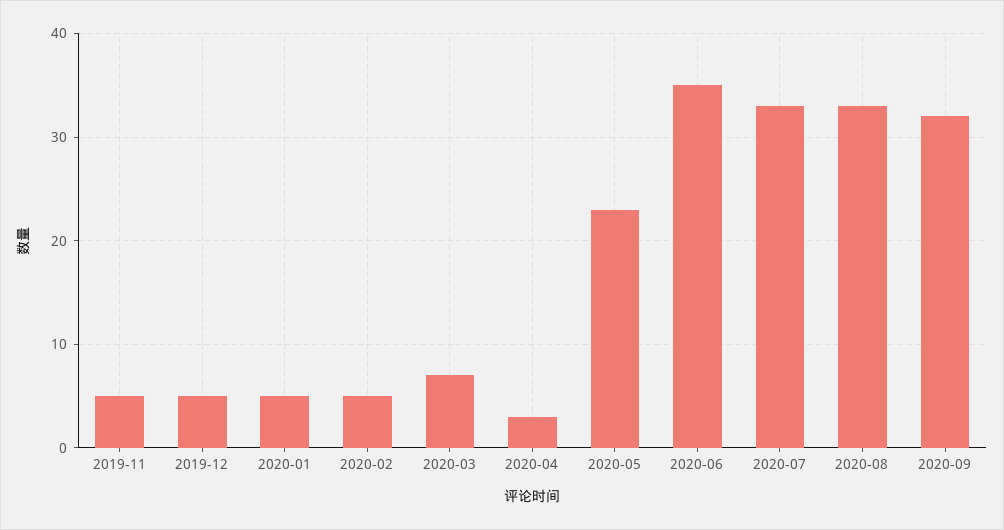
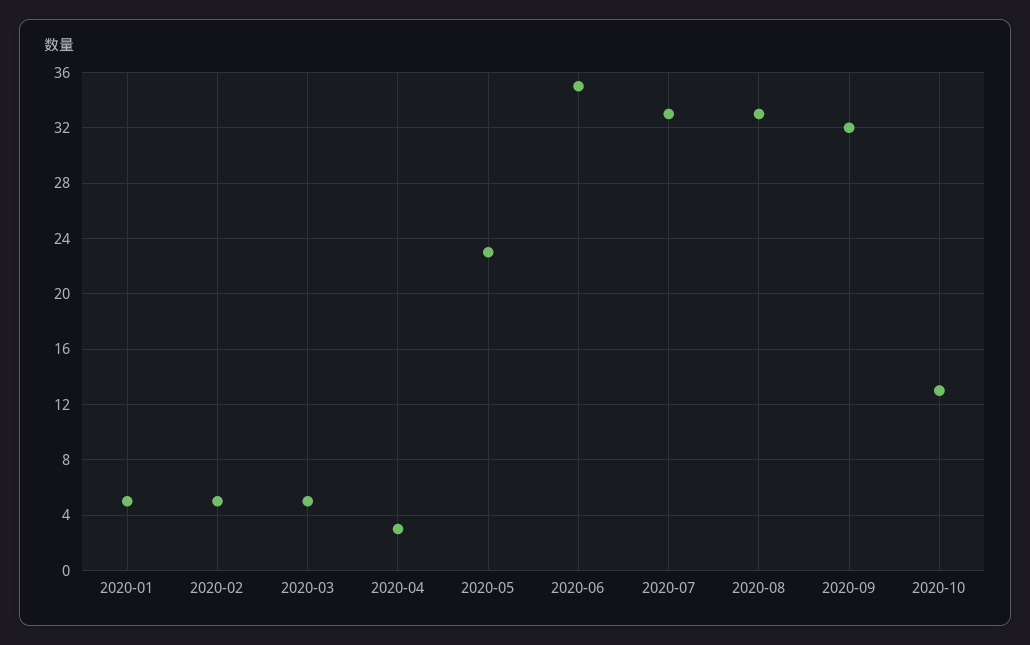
2019-11: 5 -> none
2019-12: 5 -> none
2020-03: 7 -> 5
2020-10: none -> 13

